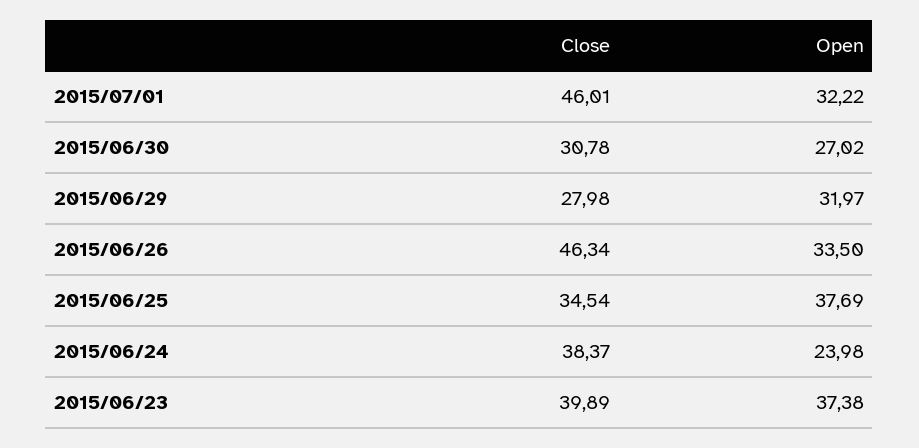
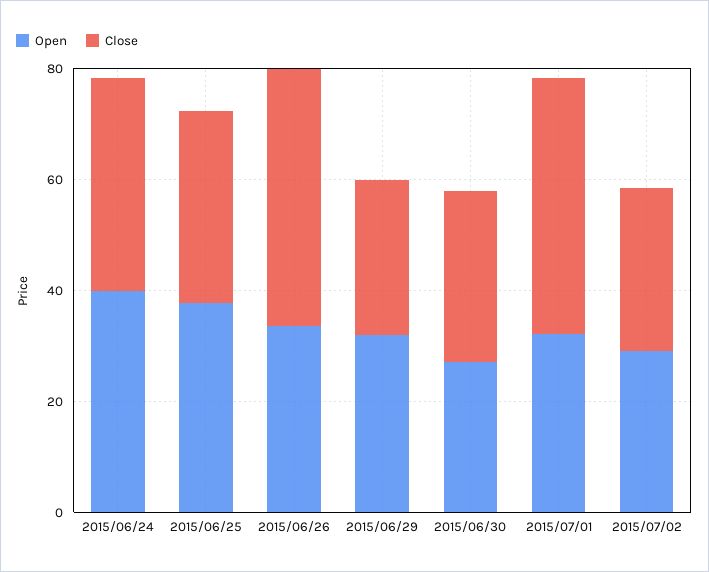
Open, 2015/06/24: 23.98 -> 40
Close, 2015/06/23: 39.89 -> none
Open, 2015/06/23: 37.38 -> none
Open, 2015/07/02: none -> 30
Close, 2015/07/02: none -> 30

